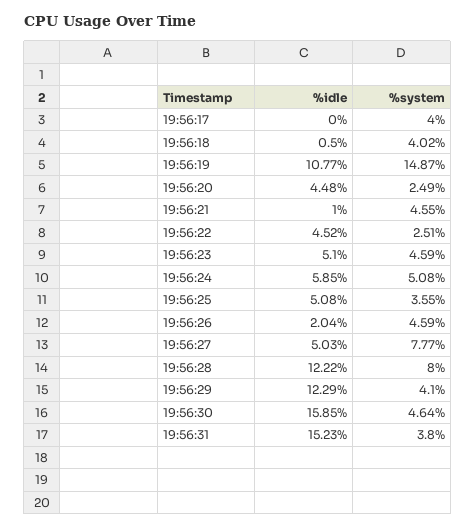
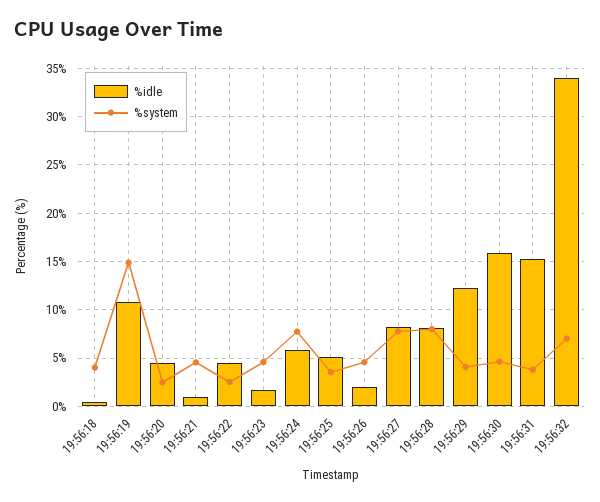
%idle, 19:56:17: 0 -> none
%system, 19:56:17: 4 -> none
%idle, 19:56:23: 5.1 -> 2
%system, 19:56:24: 5.08 -> 8
%idle, 19:56:27: 5.03 -> 8
%idle, 19:56:28: 12.22 -> 8
%idle, 19:56:32: none -> 34
%system, 19:56:32: none -> 7

